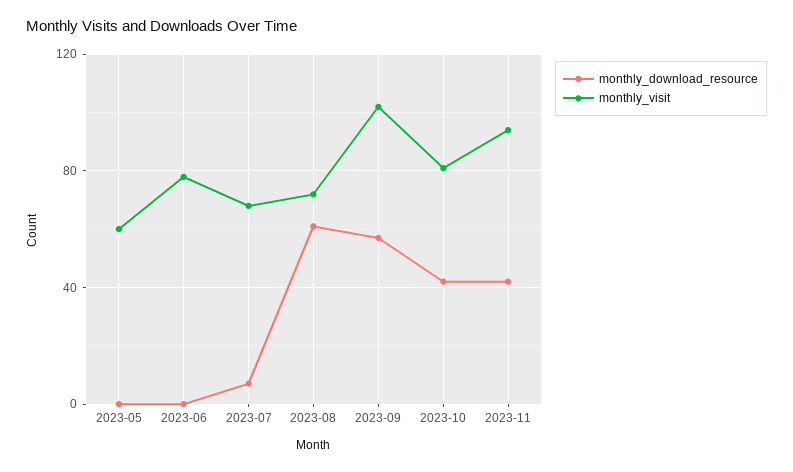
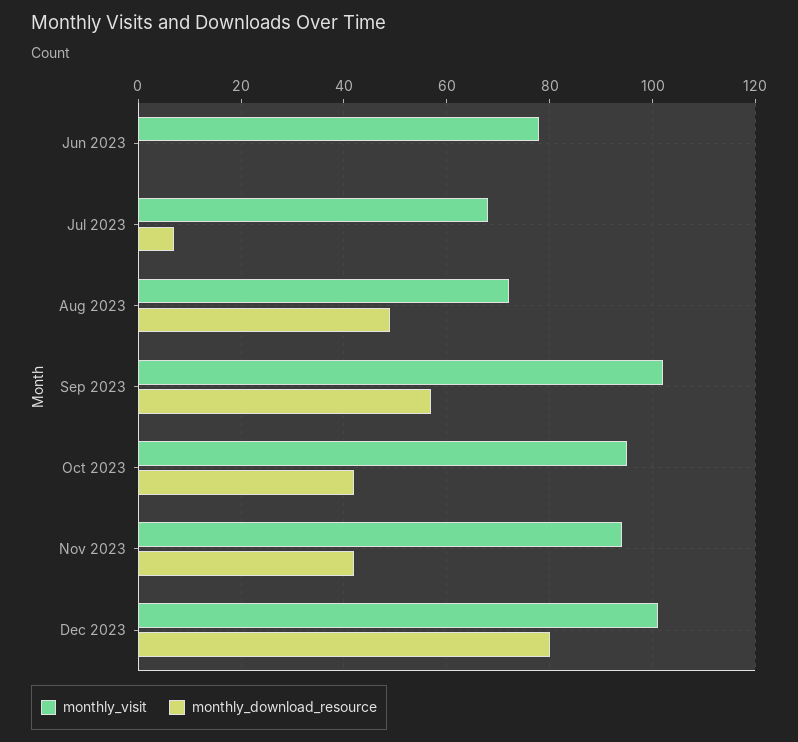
monthly_download_resource, 2023-05: 0 -> none
monthly_visit, 2023-05: 60 -> none
monthly_download_resource, 2023-08: 60 -> 50
monthly_visit, 2023-10: 80 -> 95
monthly_visit, Dec 2023: none -> 100
monthly_download_resource, Dec 2023: none -> 80

